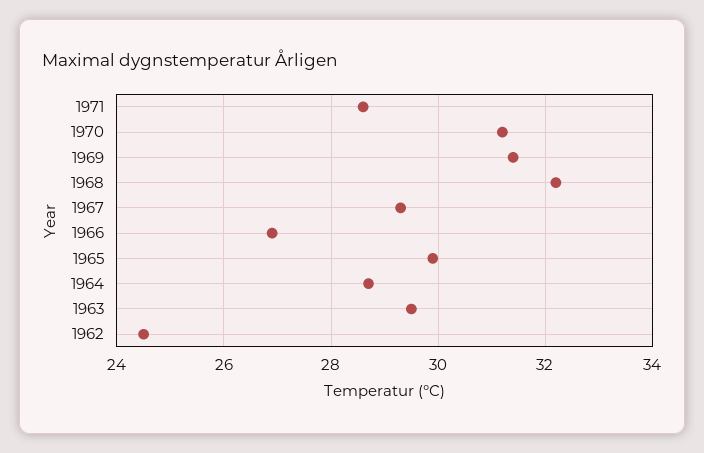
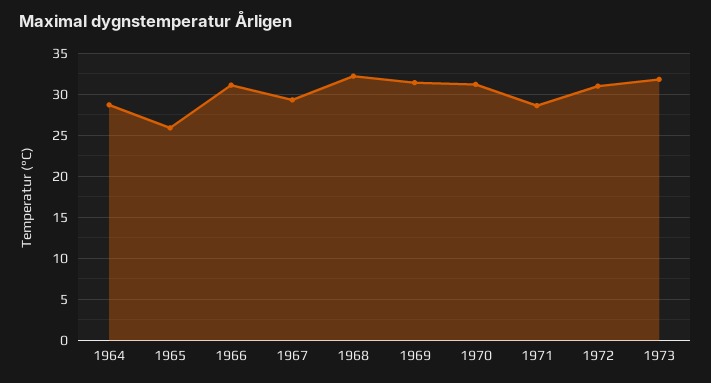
1966: 27 -> 31
1965: 30 -> 26
1963: 29.5 -> none
1962: 24.5 -> none
1972: none -> 31
1973: none -> 32

